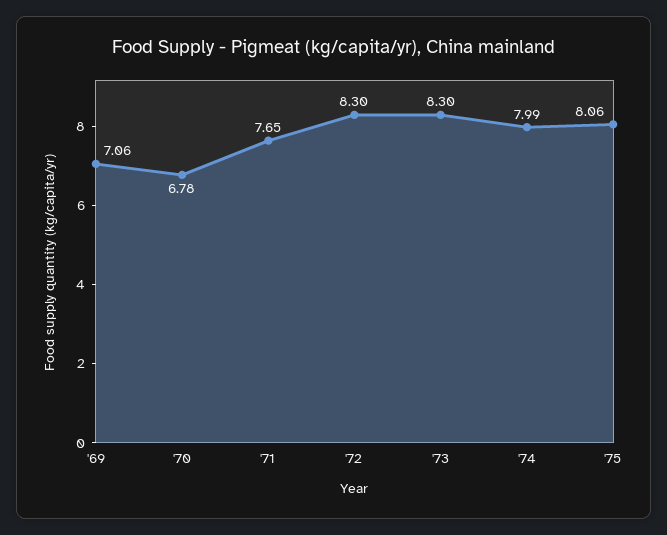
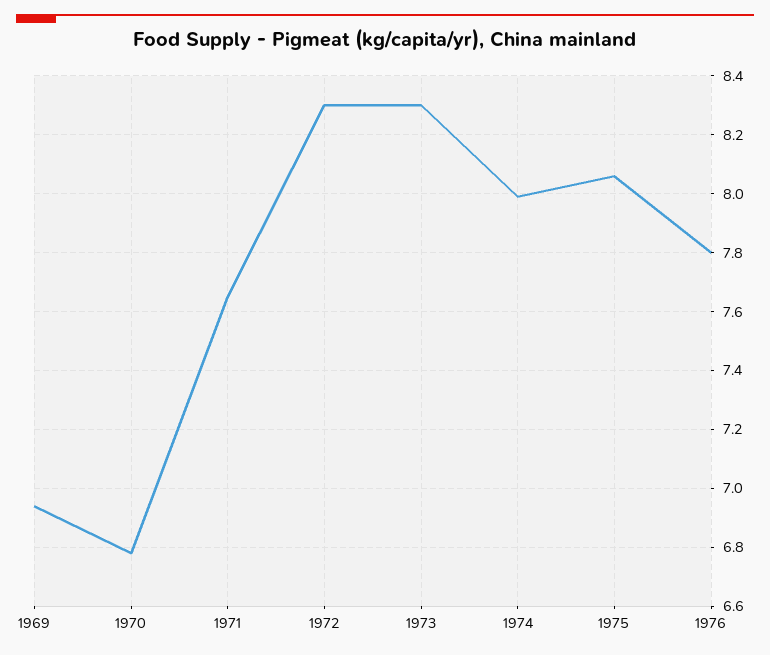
'69: 7.06 -> 6.95
1976: none -> 7.8

